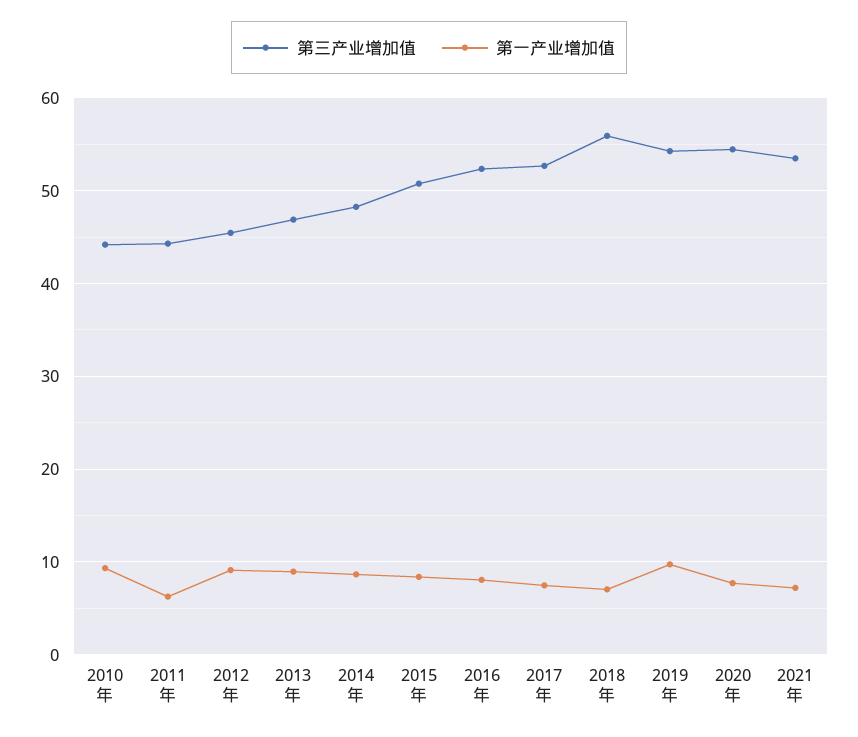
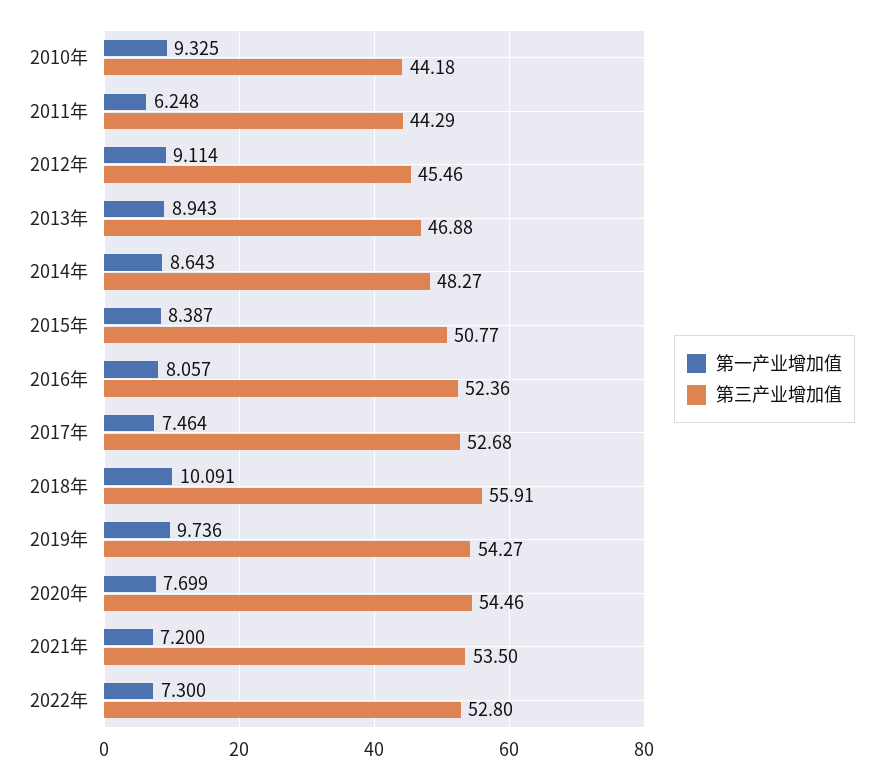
第一产业增加值, 2018年: 7 -> 10.091
第一产业增加值, 2022年: none -> 7.3
第三产业增加值, 2022年: none -> 52.8

